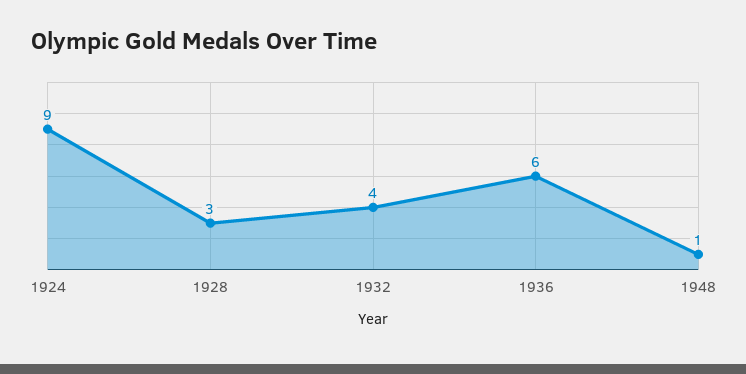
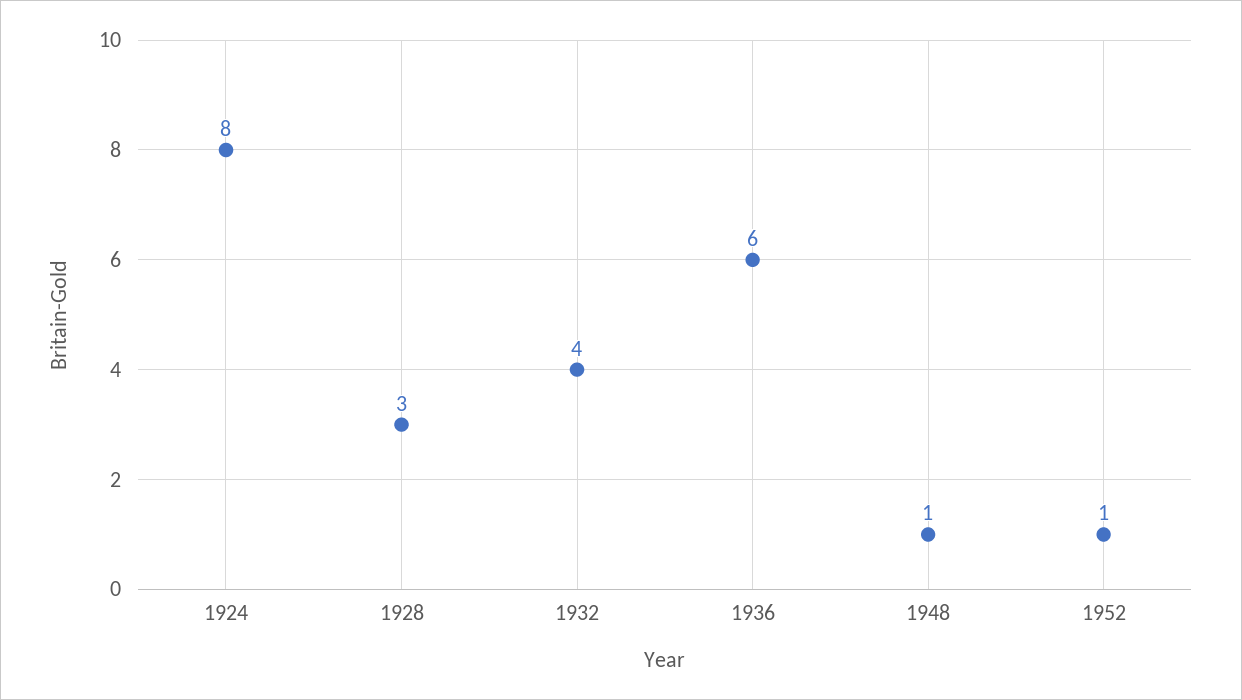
1924: 9 -> 8
1952: none -> 1

